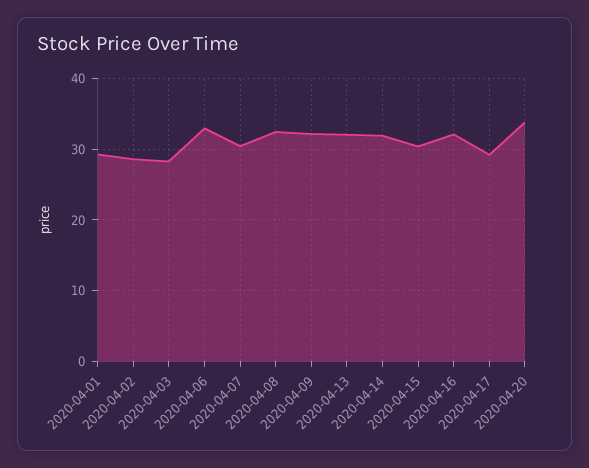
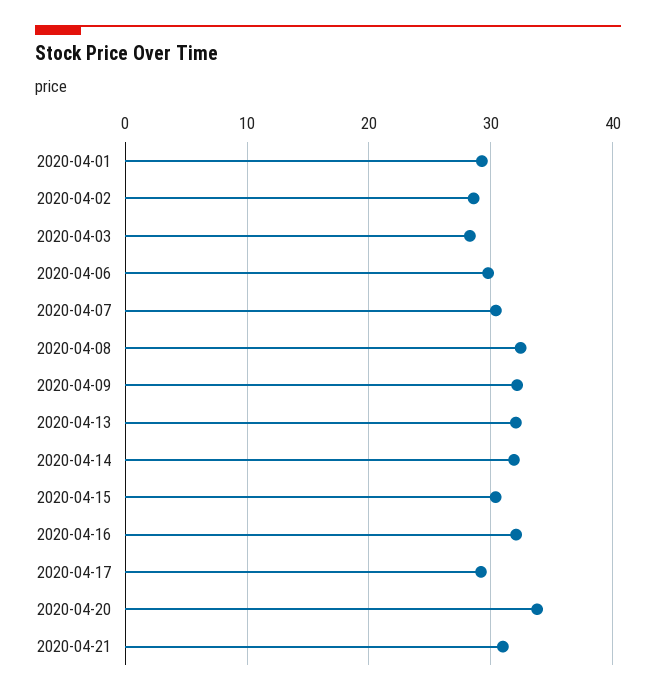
2020-04-06: 33 -> 30
2020-04-21: none -> 31

